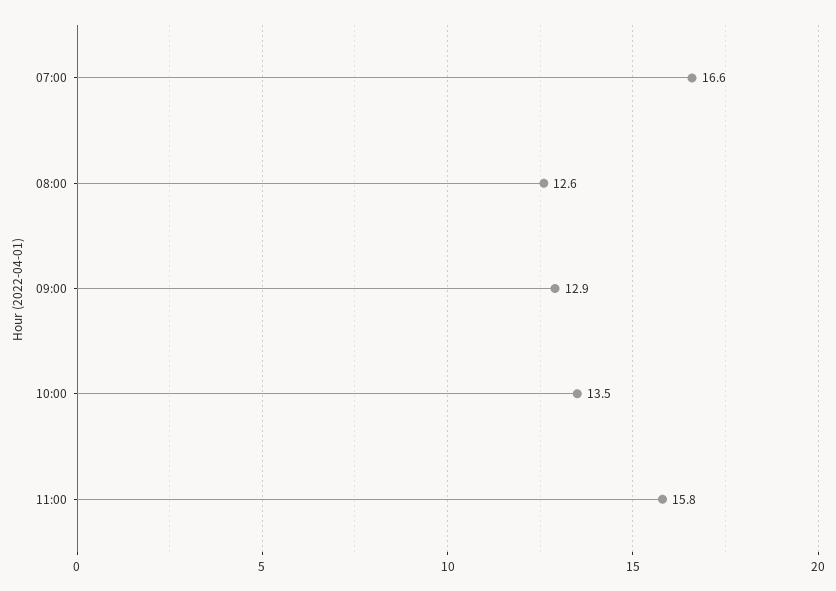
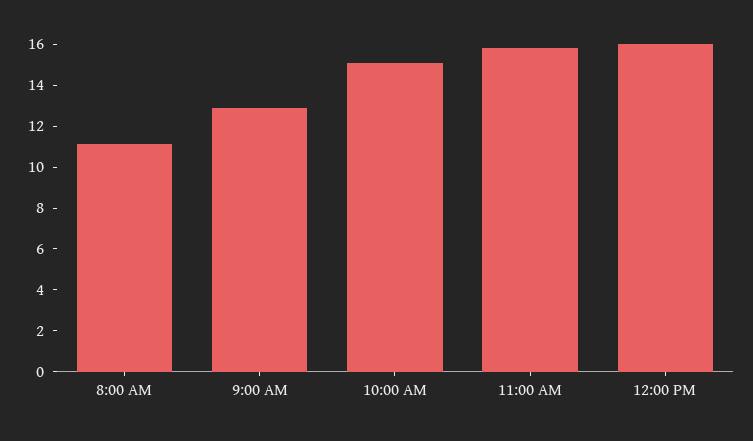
07:00: 16.6 -> none
08:00: 12.6 -> 11
10:00: 13.5 -> 15
12:00 PM: none -> 16

